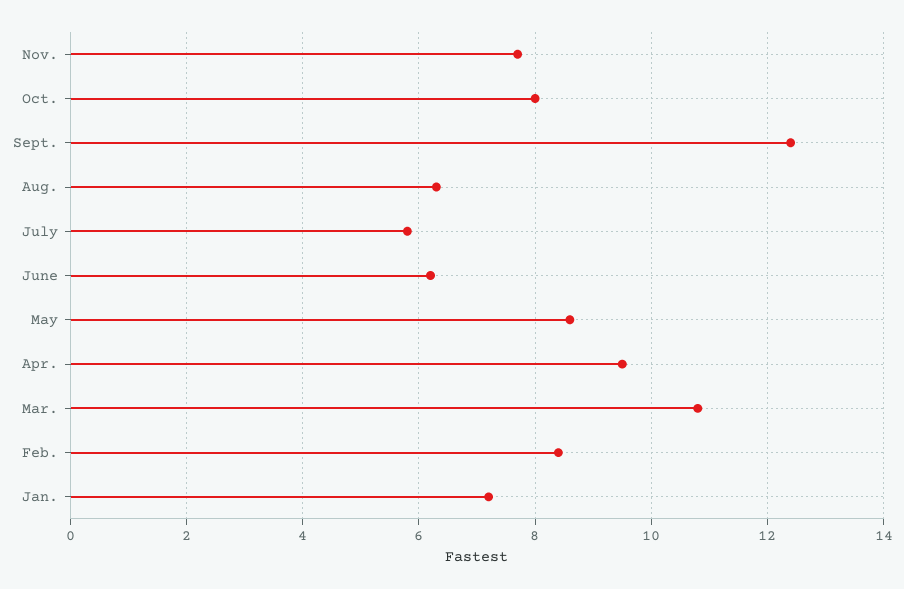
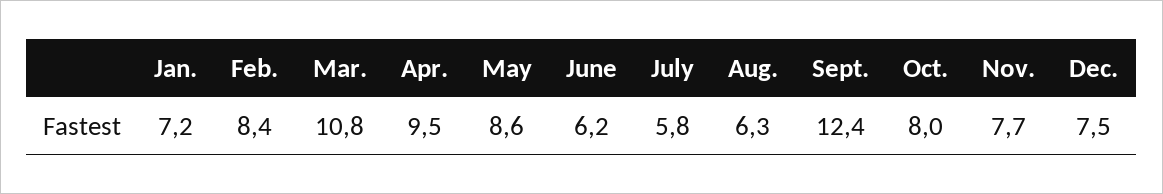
Dec.: none -> 7.5

